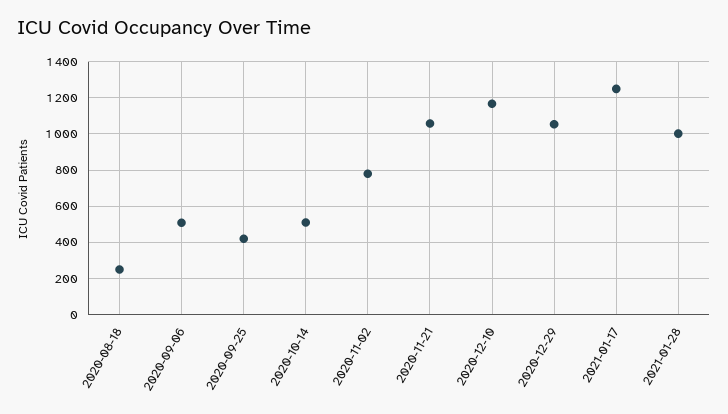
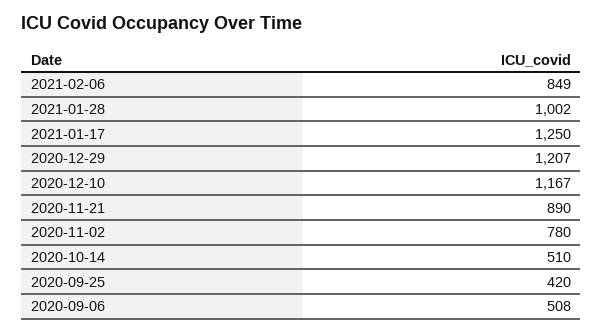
2020-08-18: 250 -> none
2020-11-21: 1050 -> 890
2020-12-29: 1050 -> 1207
2021-02-06: none -> 849

